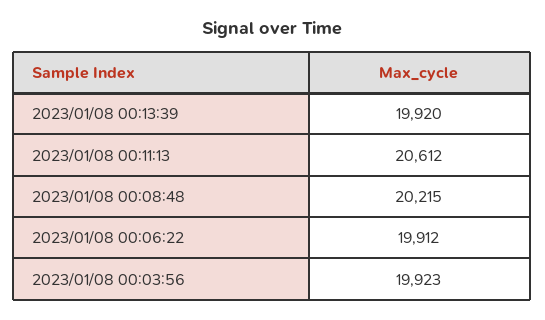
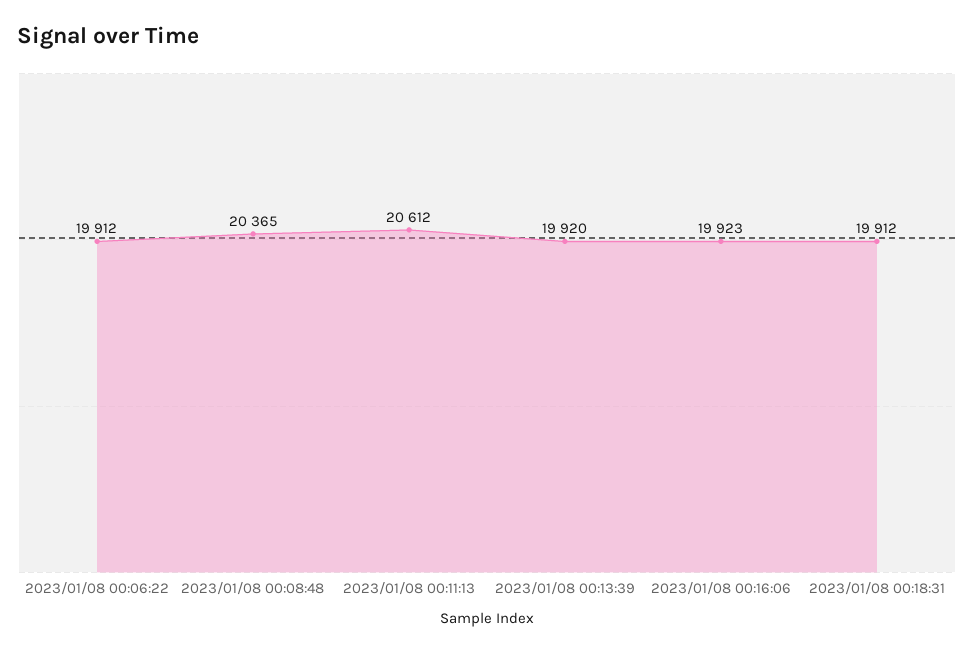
2023/01/08 00:08:48: 20215 -> 20365
2023/01/08 00:03:56: 19923 -> none
2023/01/08 00:16:06: none -> 19923
2023/01/08 00:18:31: none -> 19912

